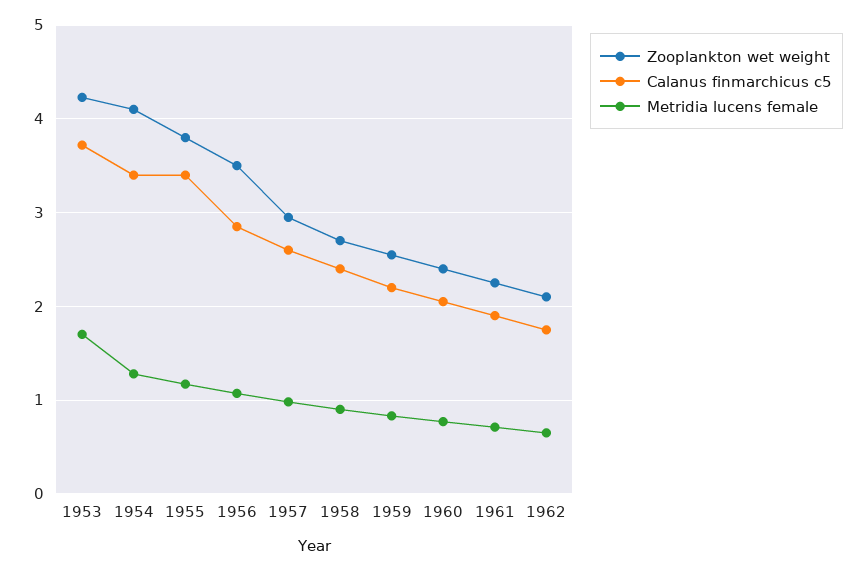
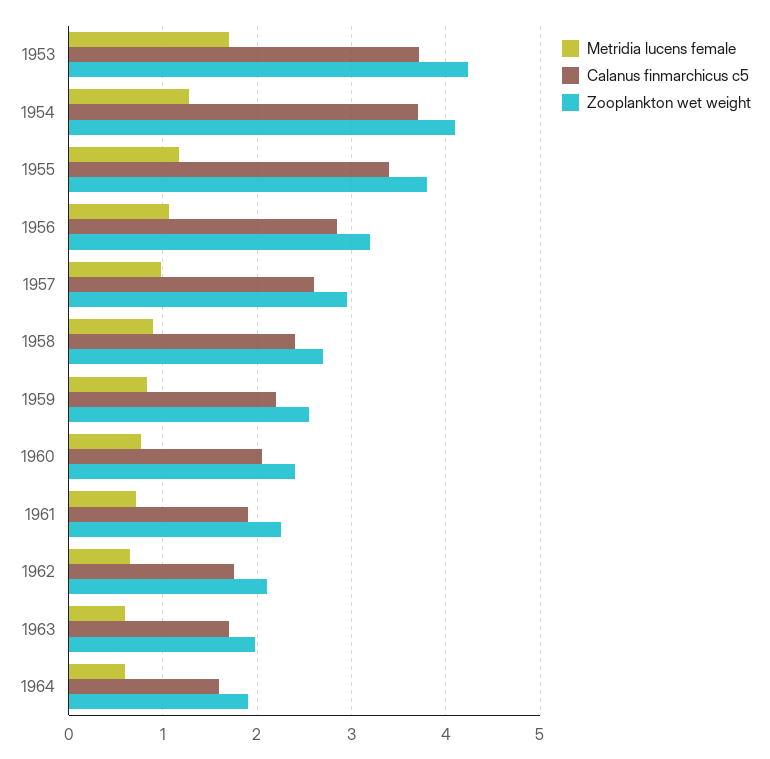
Calanus finmarchicus c5, 1954: 3.4 -> 3.7
Zooplankton wet weight, 1956: 3.5 -> 3.2
Metridia lucens female, 1963: none -> 0.6
Calanus finmarchicus c5, 1963: none -> 1.7
Zooplankton wet weight, 1963: none -> 2
Metridia lucens female, 1964: none -> 0.6
Calanus finmarchicus c5, 1964: none -> 1.6
Zooplankton wet weight, 1964: none -> 1.9

